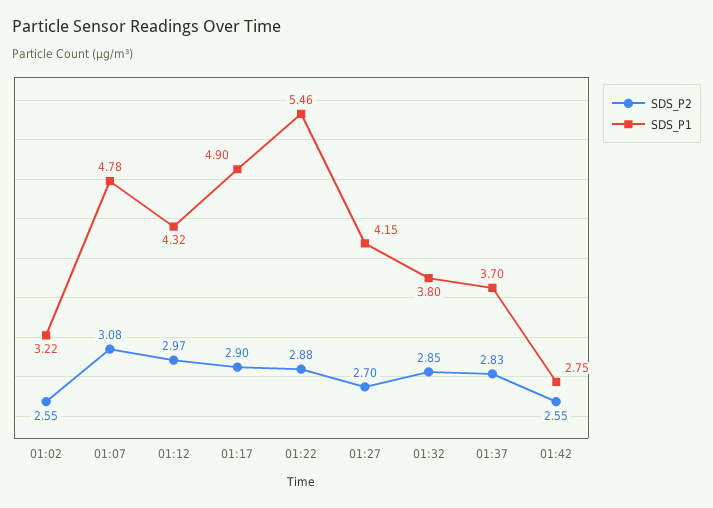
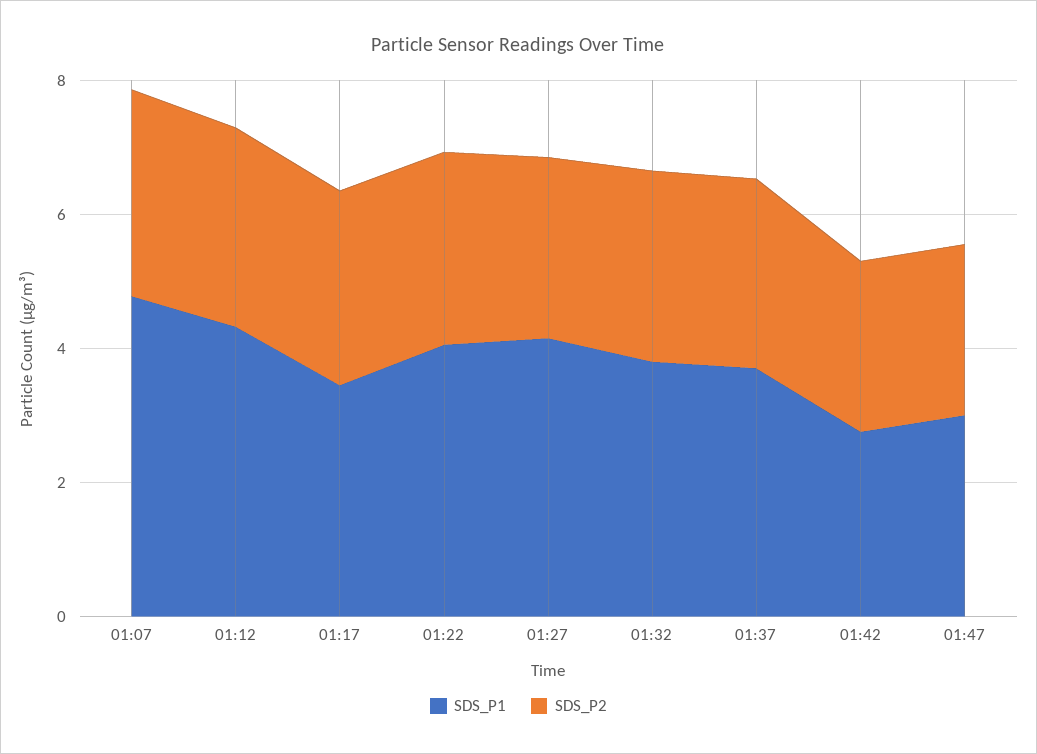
SDS_P2, 01:02: 2.55 -> none
SDS_P1, 01:02: 3.22 -> none
SDS_P1, 01:17: 4.9 -> 3.5
SDS_P1, 01:22: 5.46 -> 4
SDS_P1, 01:47: none -> 3
SDS_P2, 01:47: none -> 2.5

